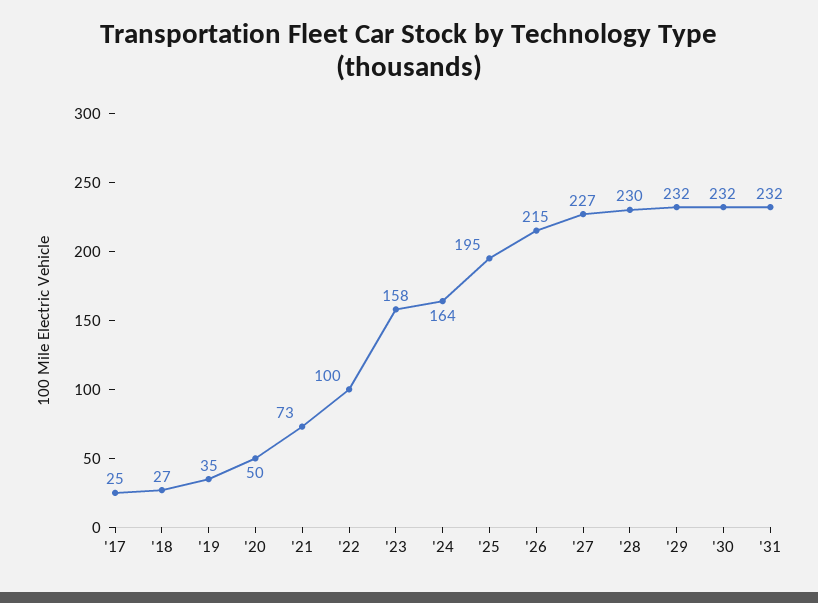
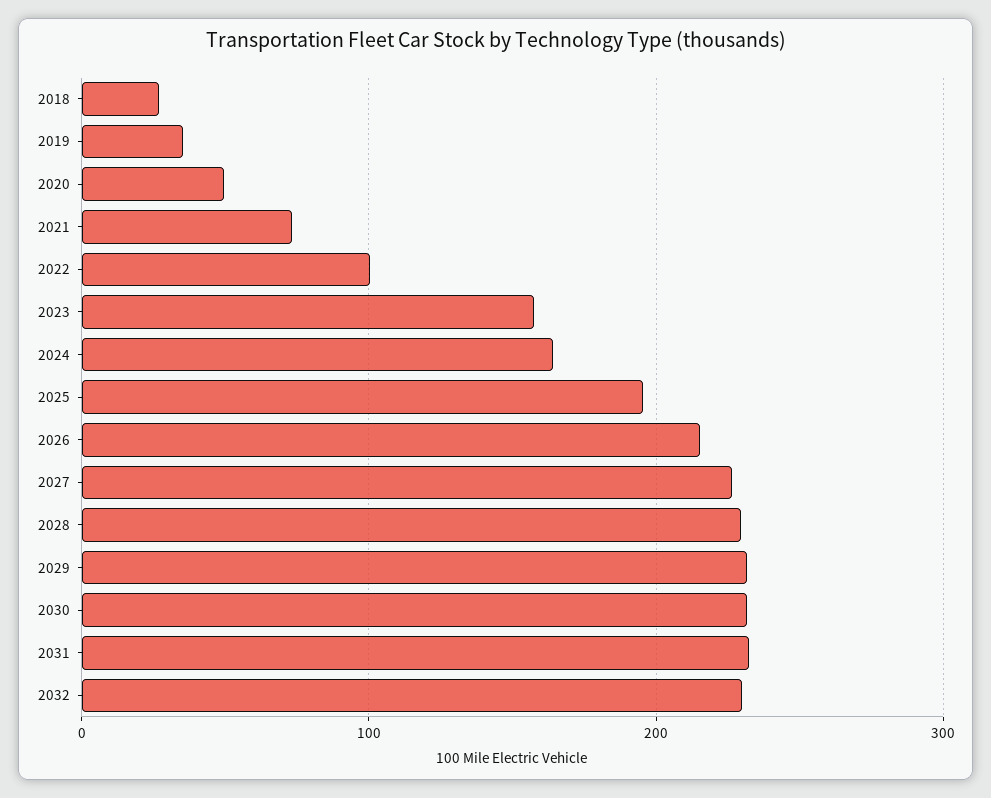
'17: 25 -> none
2032: none -> 230

